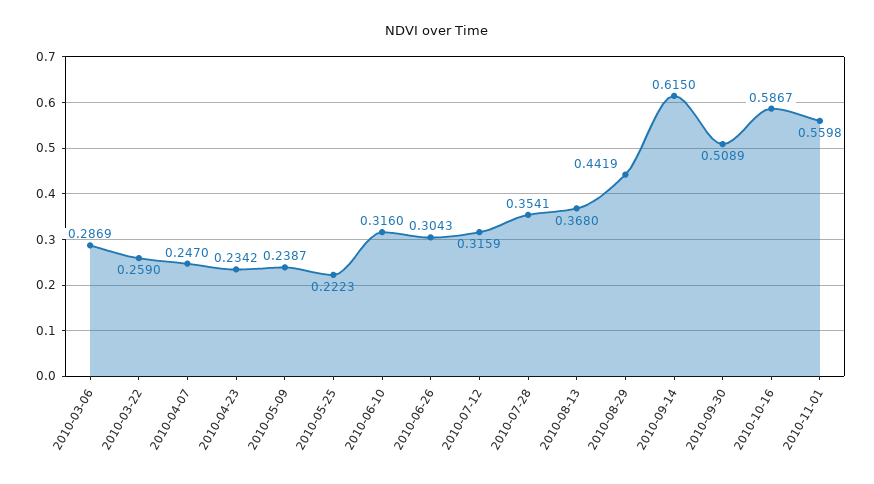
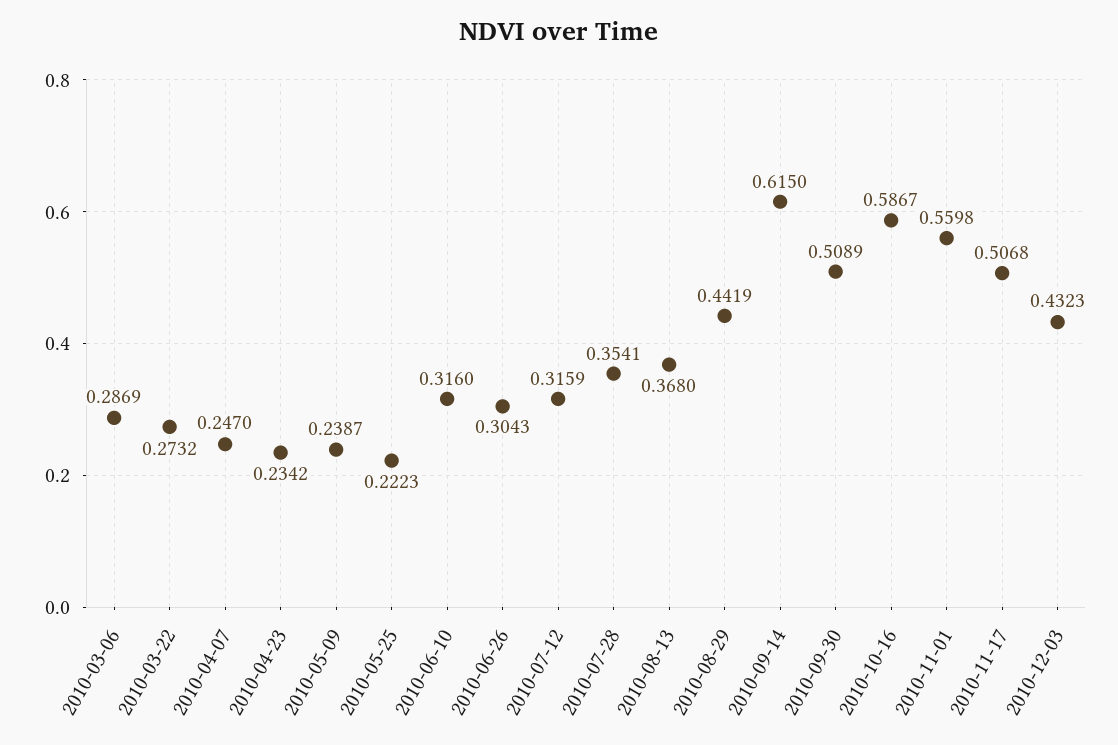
2010-03-22: 0.259 -> 0.2732
2010-11-17: none -> 0.5068
2010-12-03: none -> 0.4323

